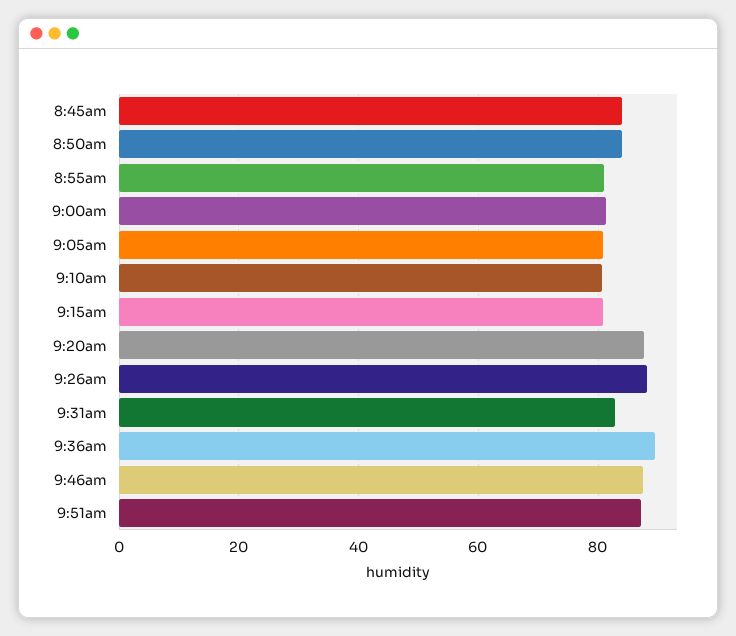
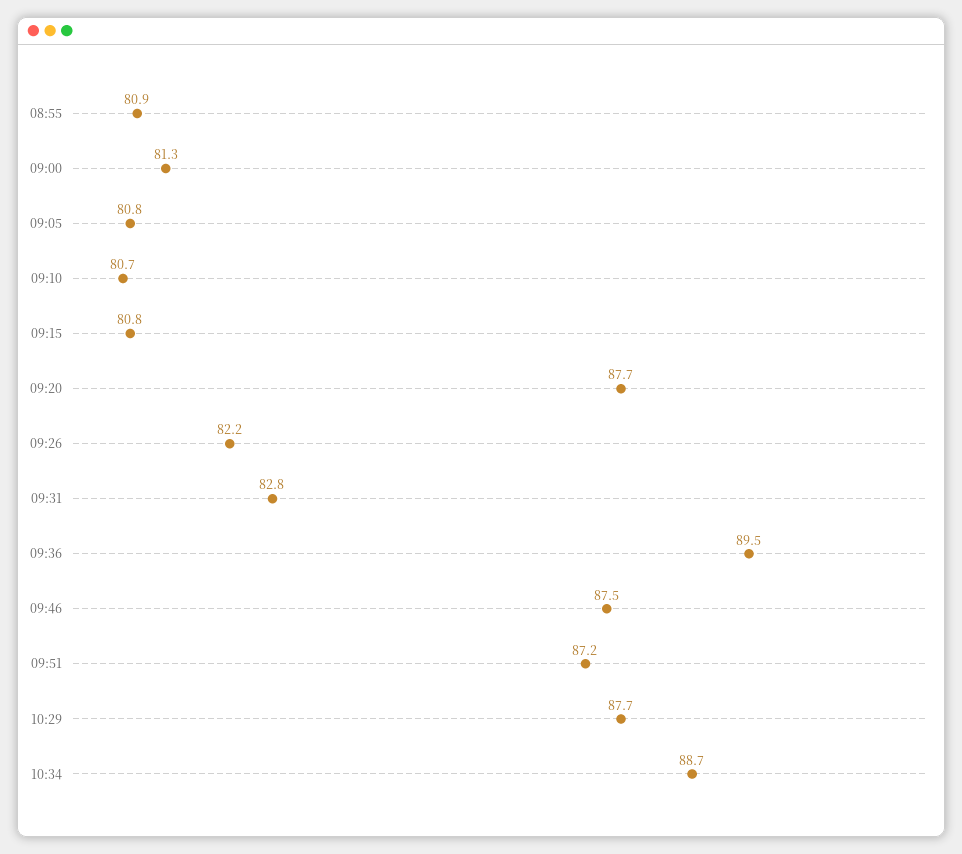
8:45am: 84 -> none
8:50am: 84 -> none
9:26am: 88 -> 82.2
10:29: none -> 87.7
10:34: none -> 88.7

